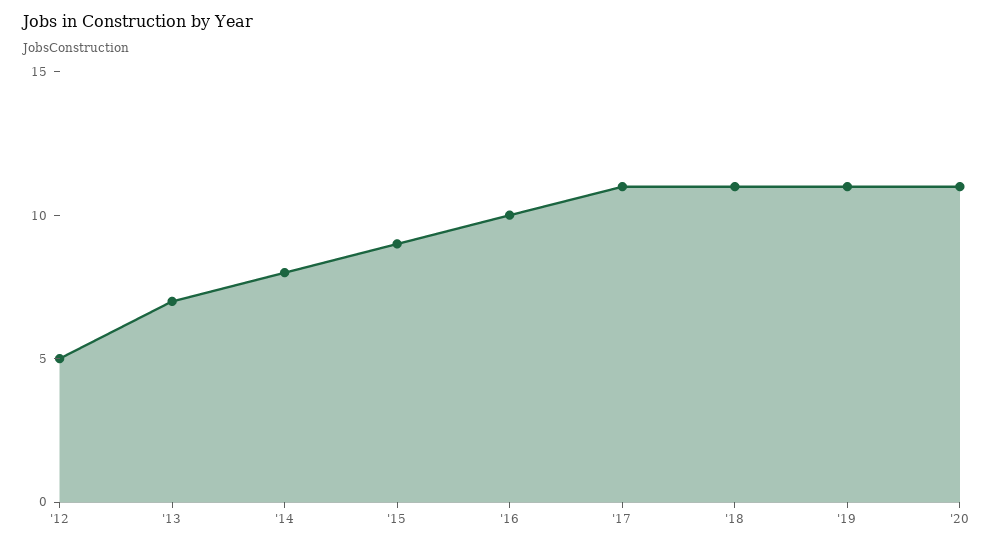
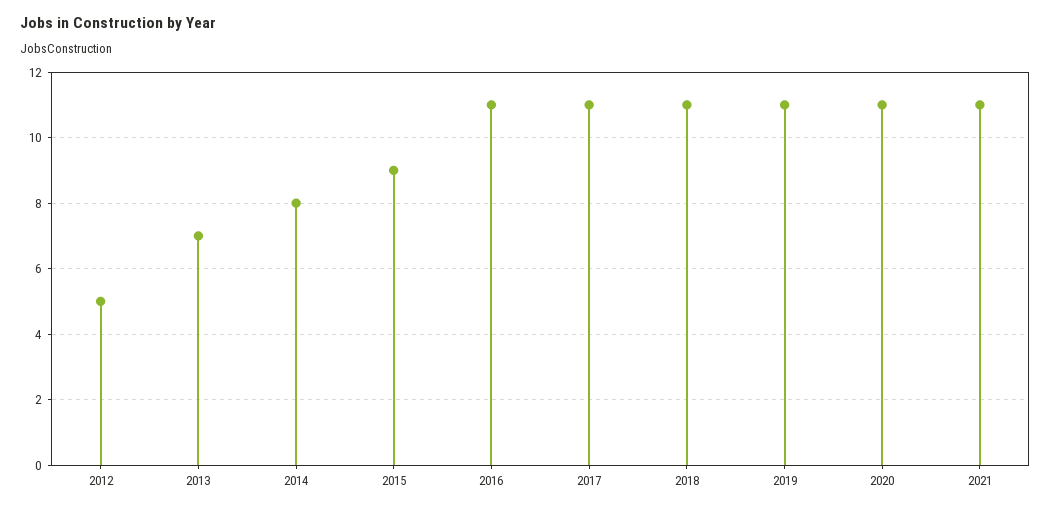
'16: 10 -> 11
2021: none -> 11

